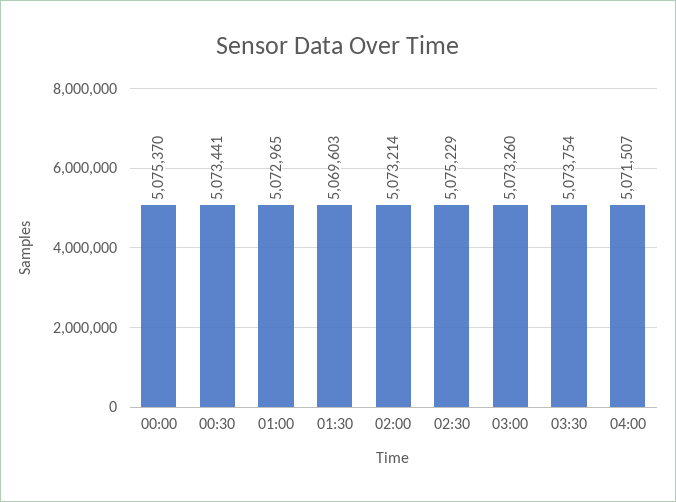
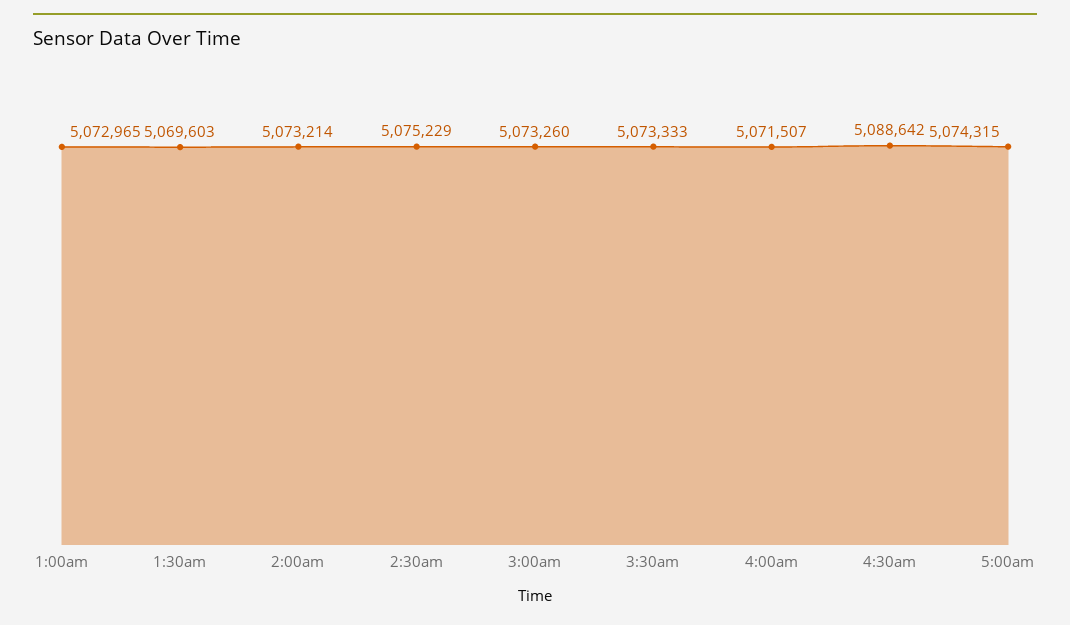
00:00: 5075370 -> none
00:30: 5073441 -> none
03:30: 5073754 -> 5073333
4:30am: none -> 5088642
5:00am: none -> 5074315

